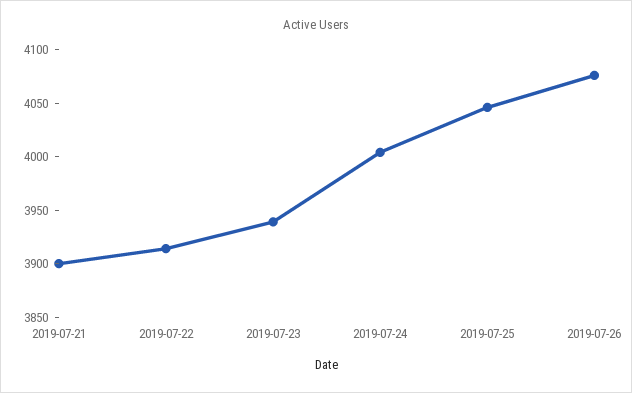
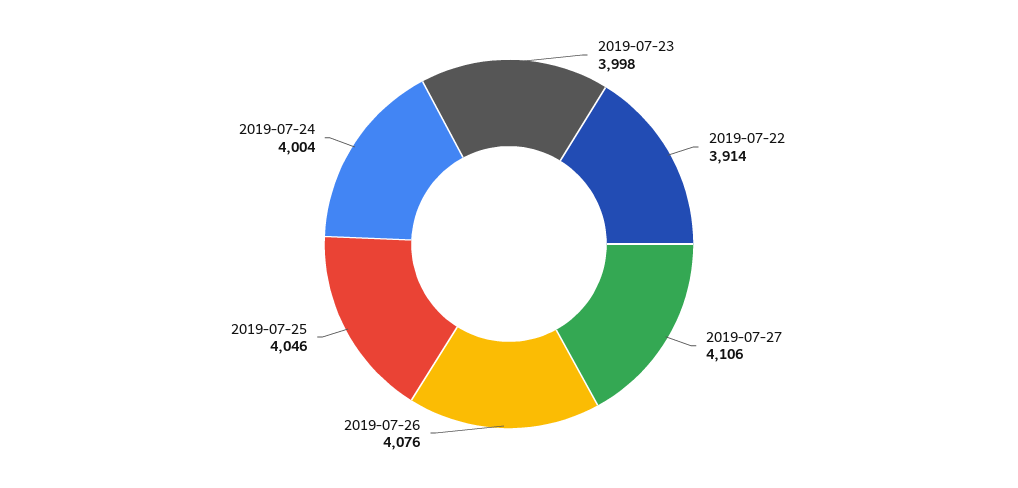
2019-07-21: 3900 -> none
2019-07-23: 3940 -> 3998
2019-07-27: none -> 4106

